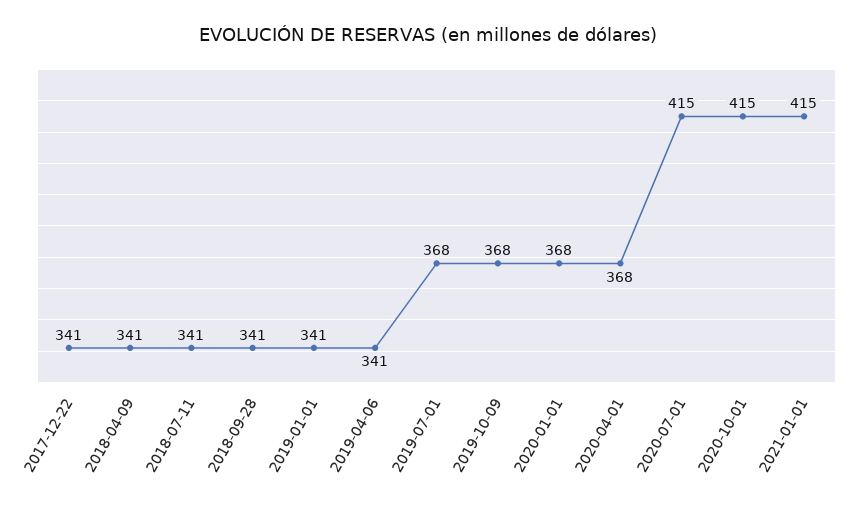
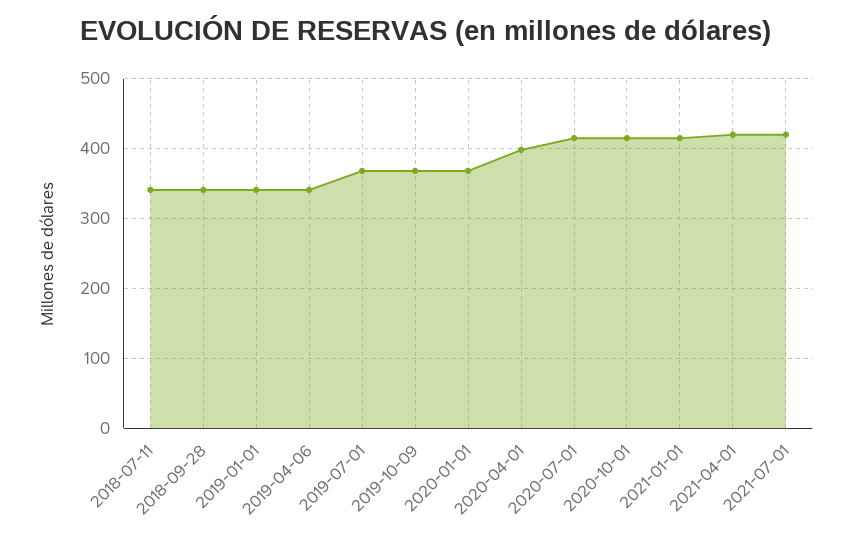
2017-12-22: 341 -> none
2018-04-09: 341 -> none
2020-04-01: 368 -> 400
2021-04-01: none -> 420
2021-07-01: none -> 420

